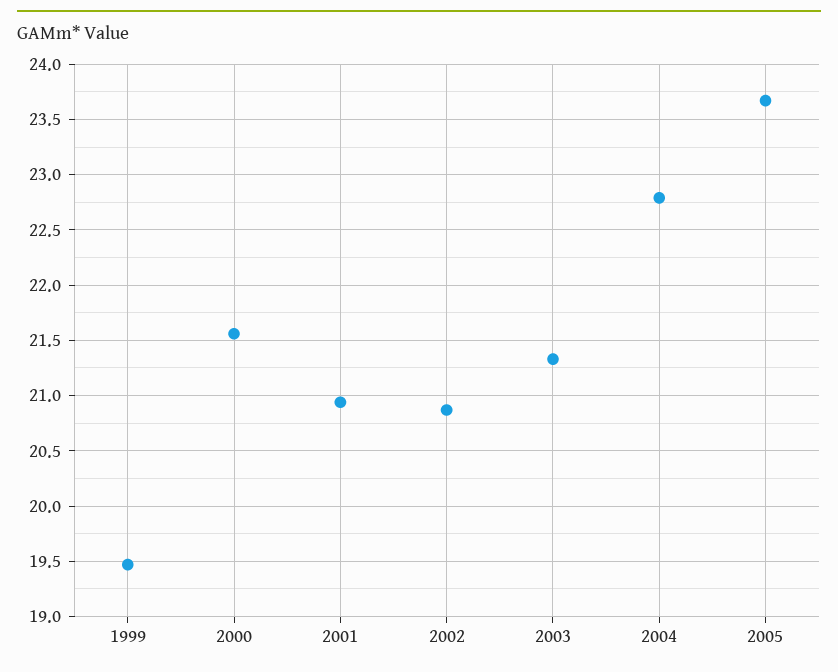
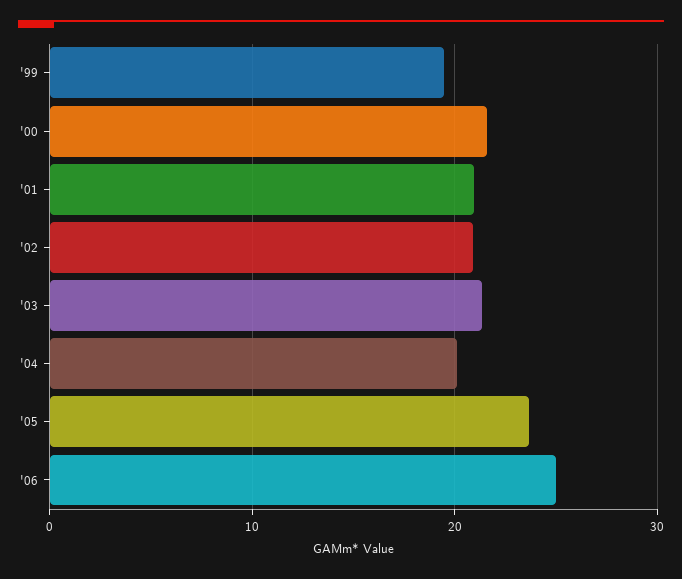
2004: 22.8 -> 20
'06: none -> 25

